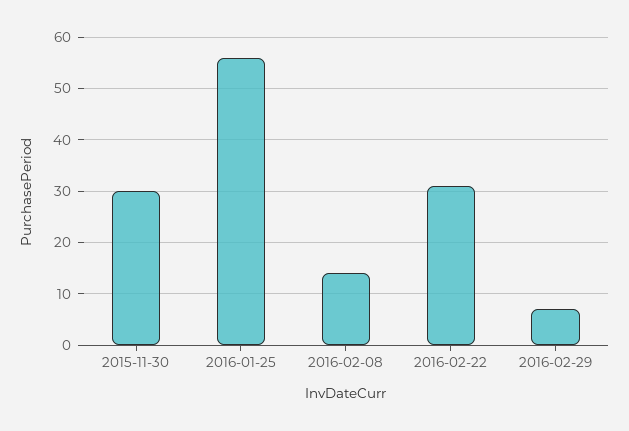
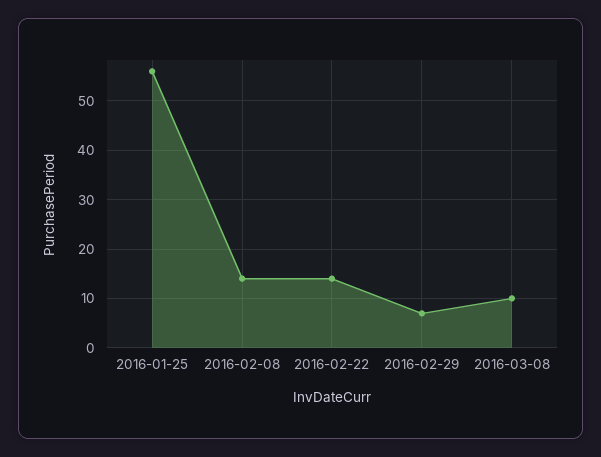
2015-11-30: 30 -> none
2016-02-22: 30 -> 15
2016-03-08: none -> 10

